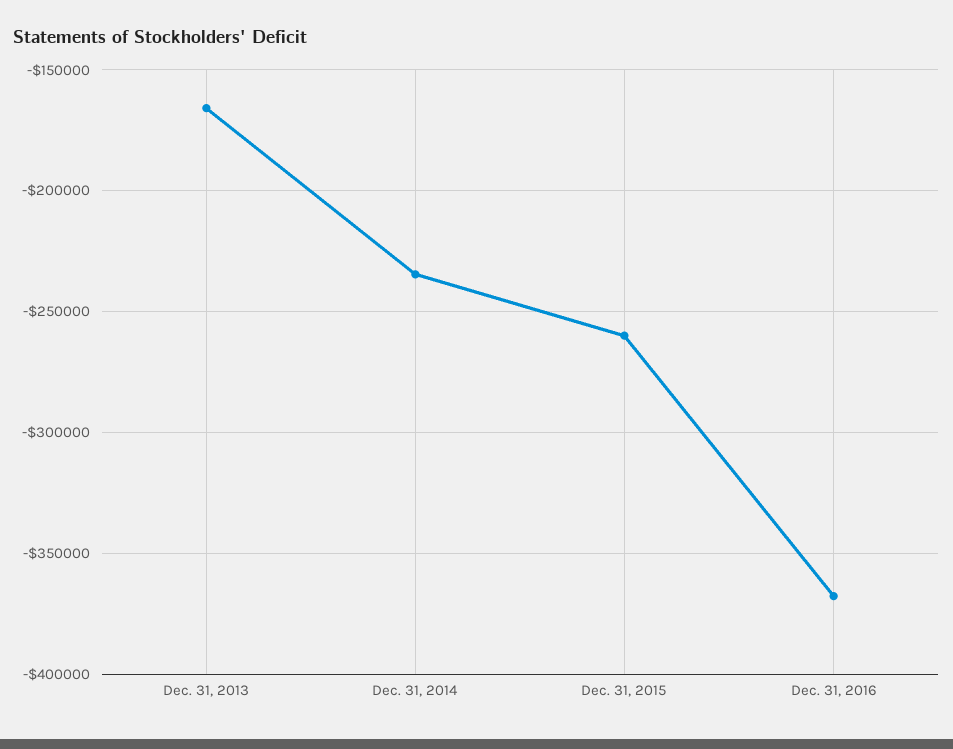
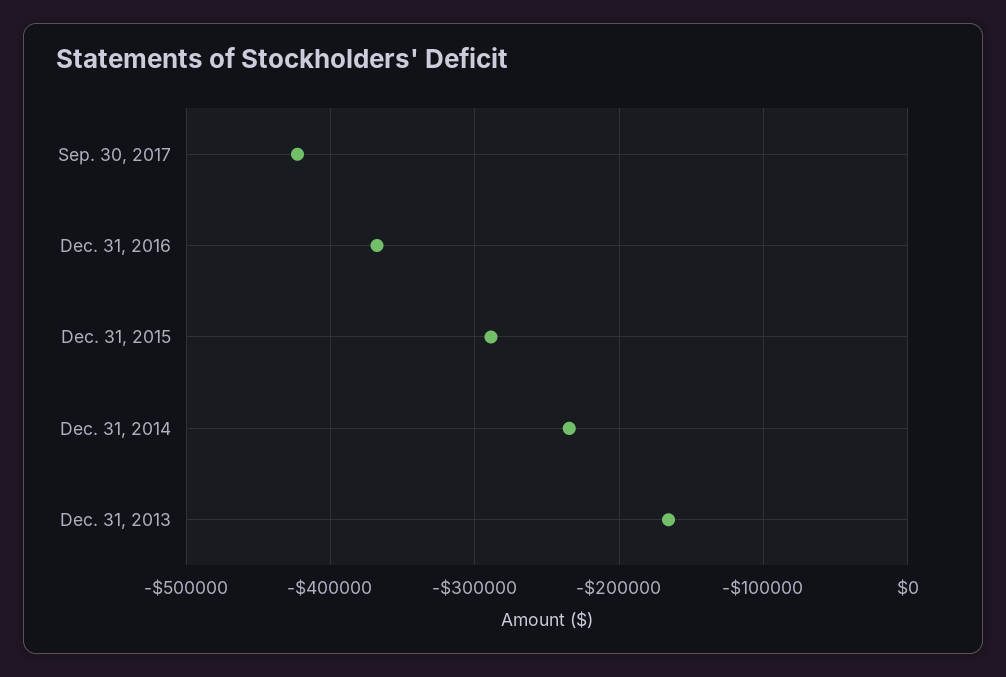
Dec. 31, 2015: -260000 -> -290000
Sep. 30, 2017: none -> -420000

